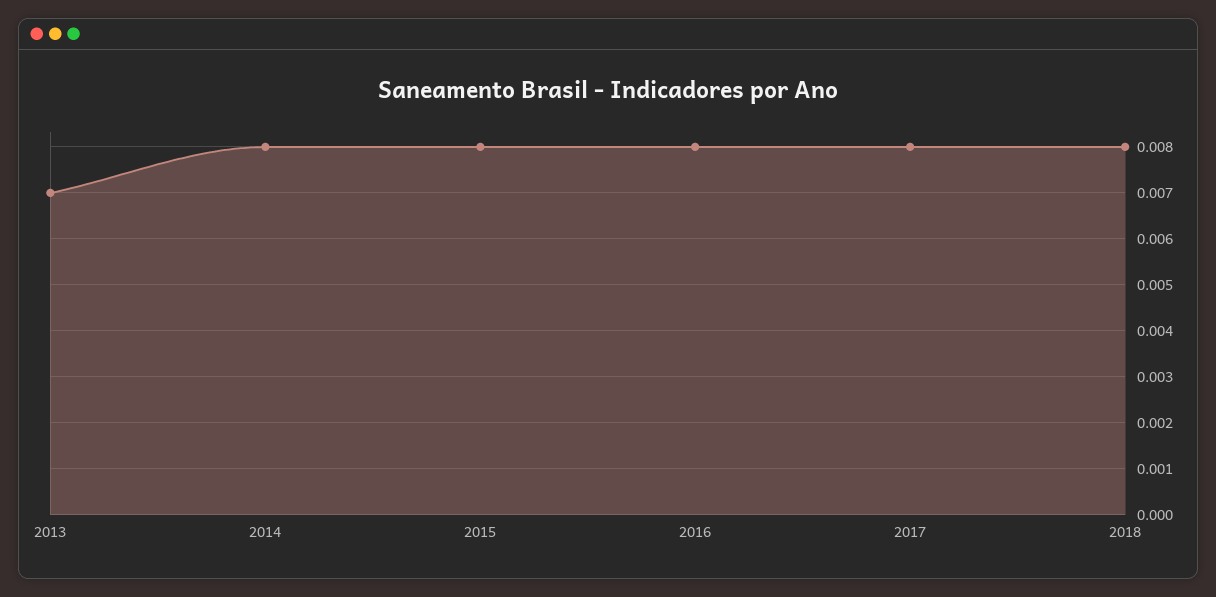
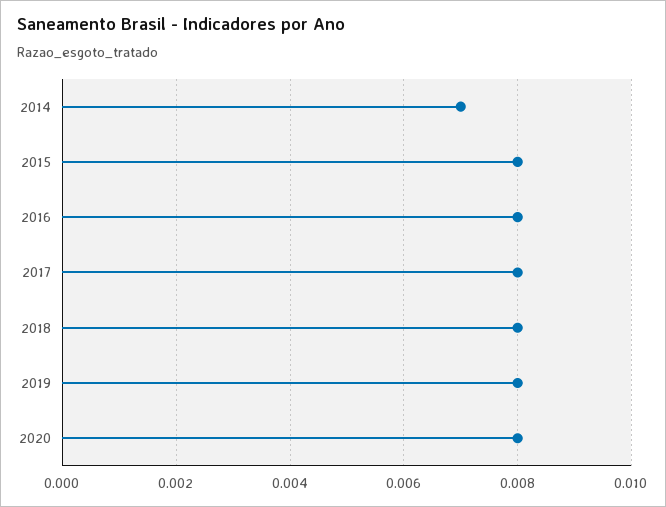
2013: 0.007 -> none
2014: 0.008 -> 0.007
2019: none -> 0.008
2020: none -> 0.008

